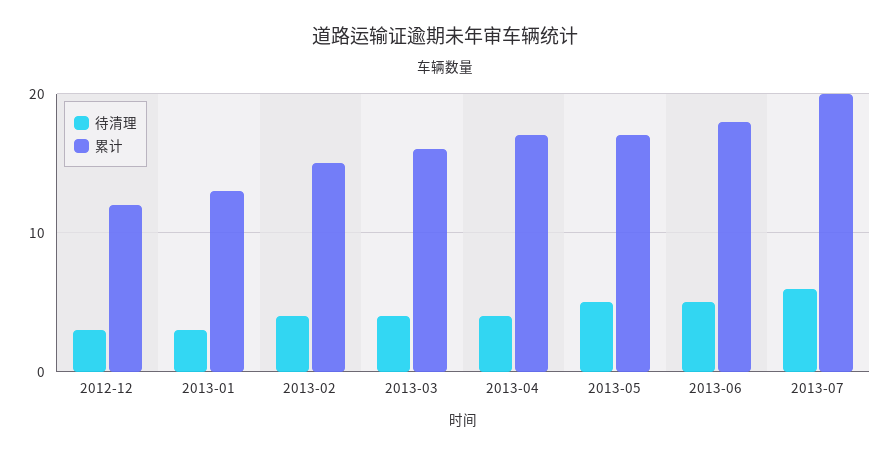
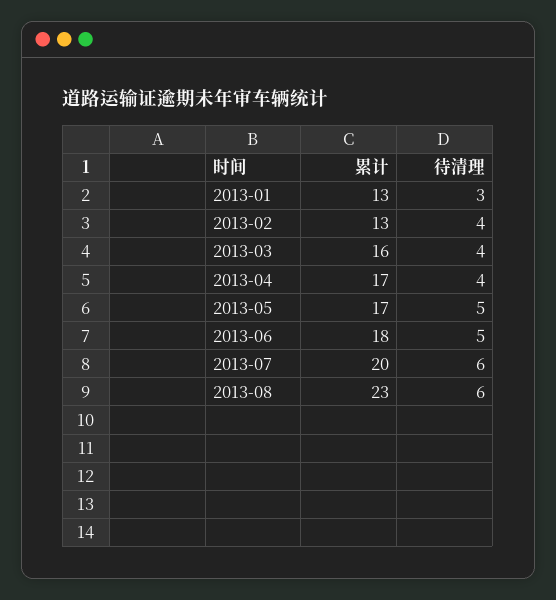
待清理, 2012-12: 3 -> none
累计, 2012-12: 12 -> none
累计, 2013-02: 15 -> 13
累计, 2013-08: none -> 23
待清理, 2013-08: none -> 6

